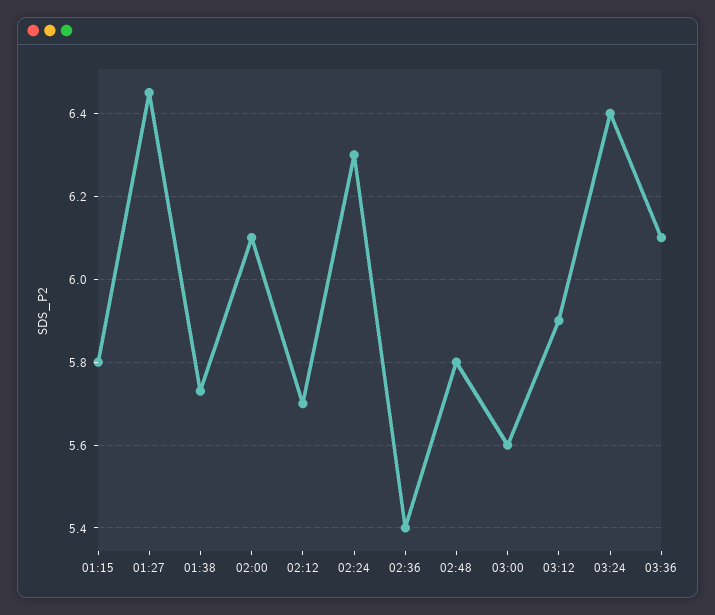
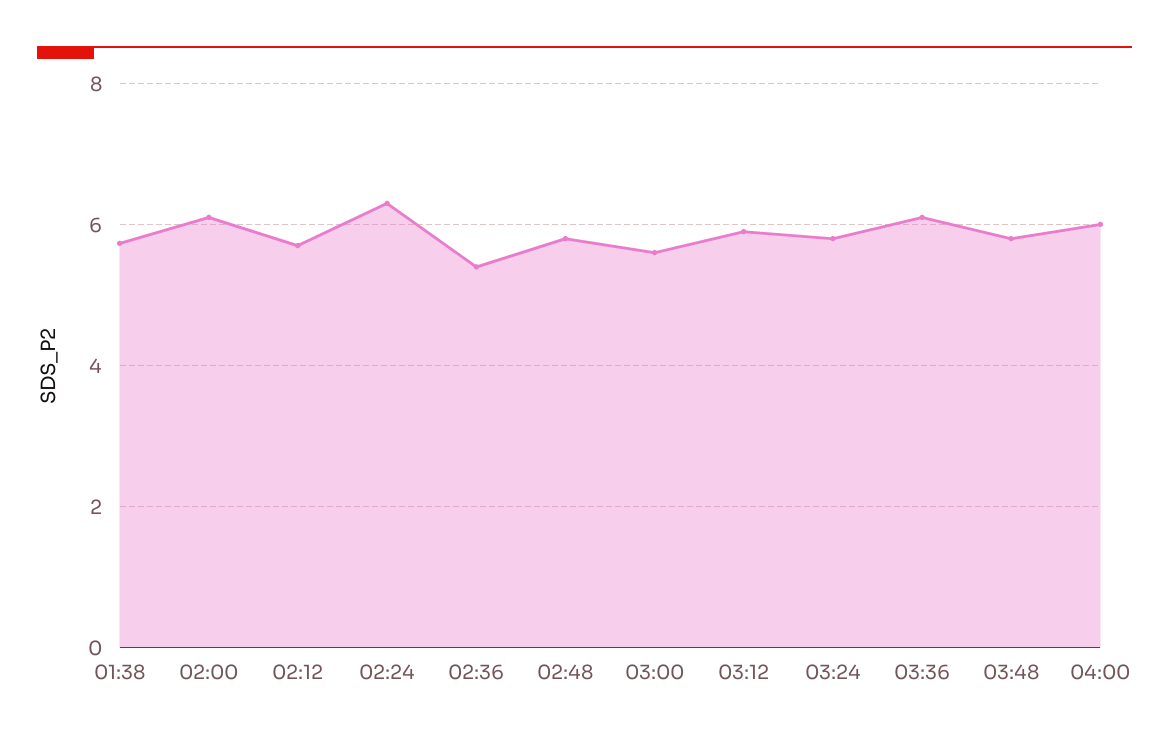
01:15: 5.8 -> none
01:27: 6.45 -> none
03:24: 6.4 -> 5.8
03:48: none -> 5.8
04:00: none -> 6

